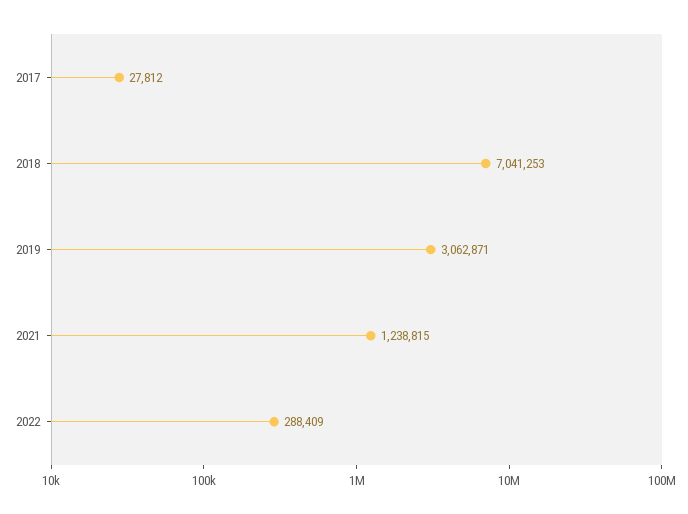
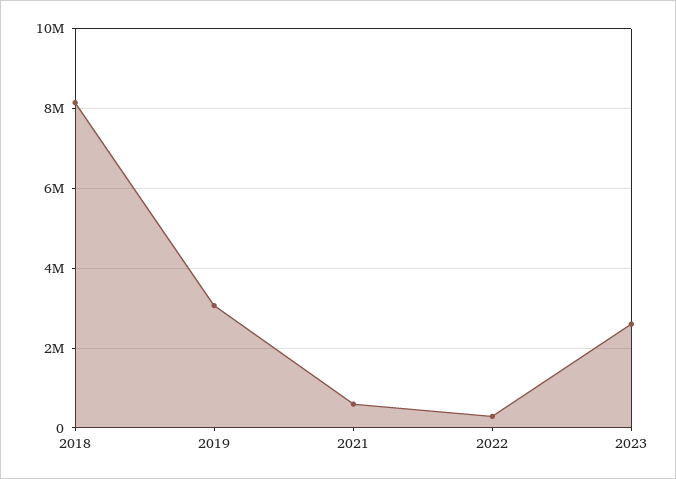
2017: 27812 -> none
2018: 7041253 -> 8200000
2021: 1238815 -> 600000
2023: none -> 2600000

